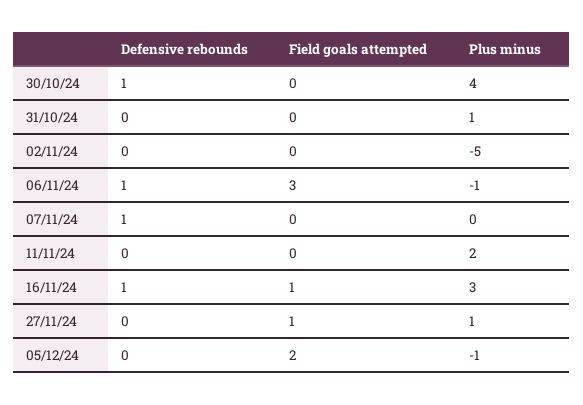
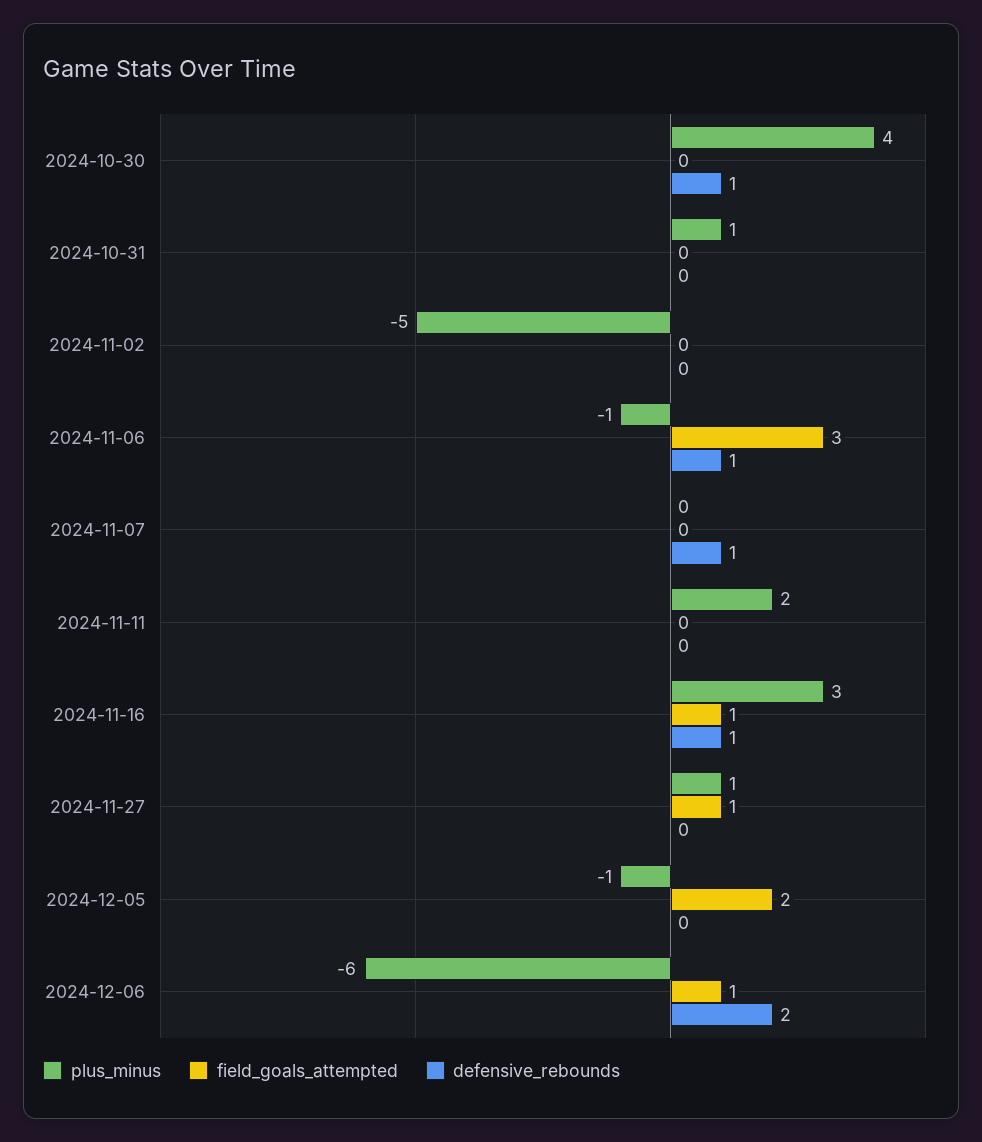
Plus minus, 2024-12-06: none -> -6
Field goals attempted, 2024-12-06: none -> 1
Defensive rebounds, 2024-12-06: none -> 2

